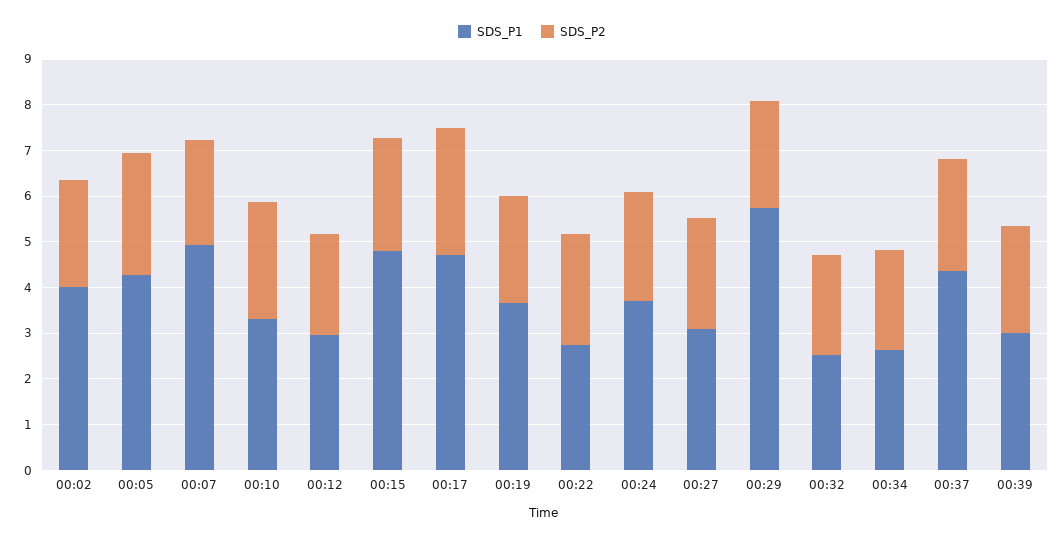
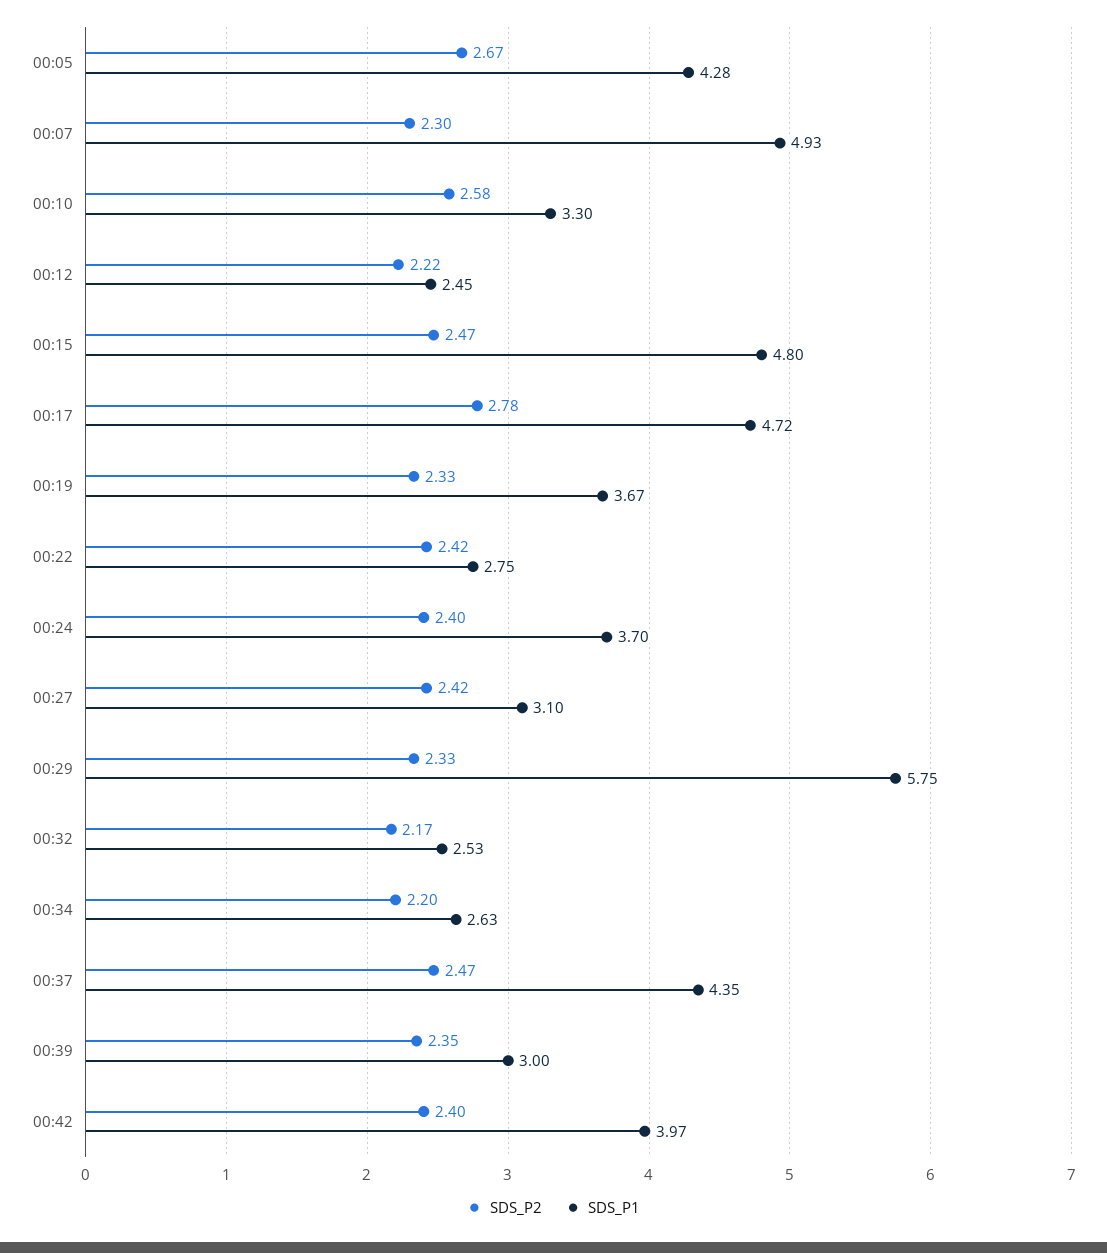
SDS_P1, 00:02: 4 -> none
SDS_P2, 00:02: 2.4 -> none
SDS_P1, 00:12: 3 -> 2.45
SDS_P2, 00:42: none -> 2.4
SDS_P1, 00:42: none -> 3.97

